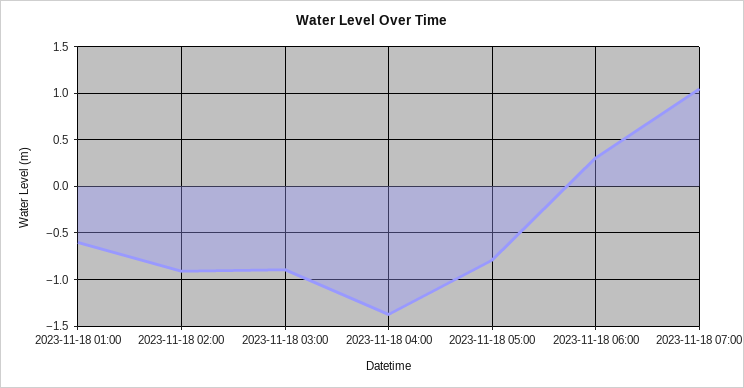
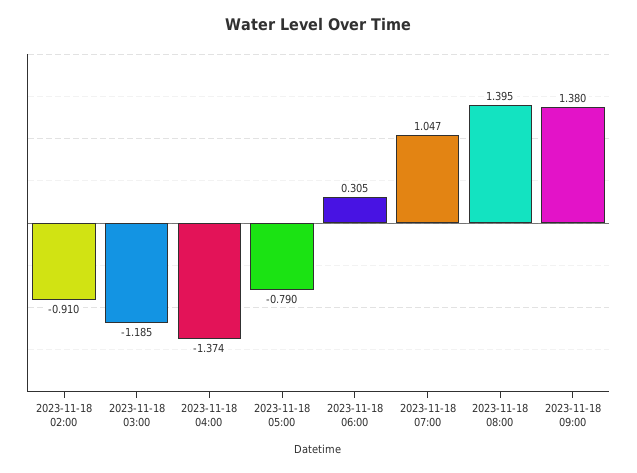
2023-11-18 01:00: -0.6 -> none
2023-11-18 03:00: -0.9 -> -1.185
2023-11-18 08:00: none -> 1.395
2023-11-18 09:00: none -> 1.38

